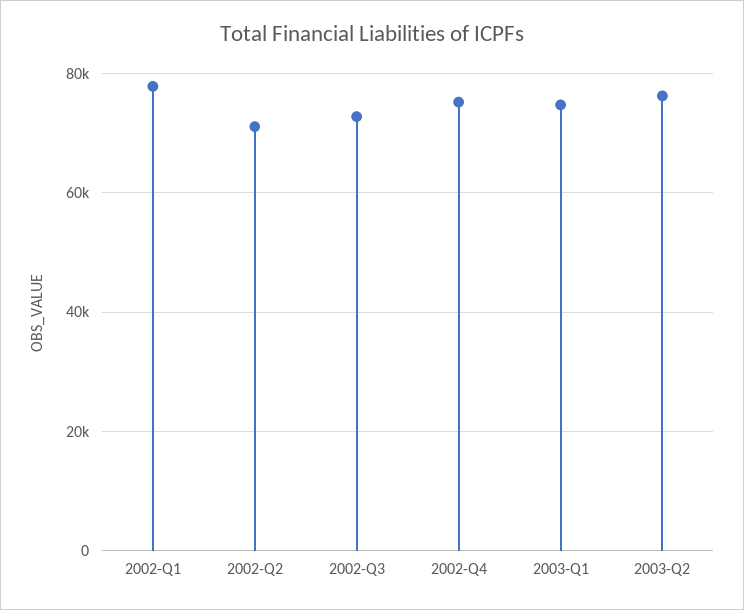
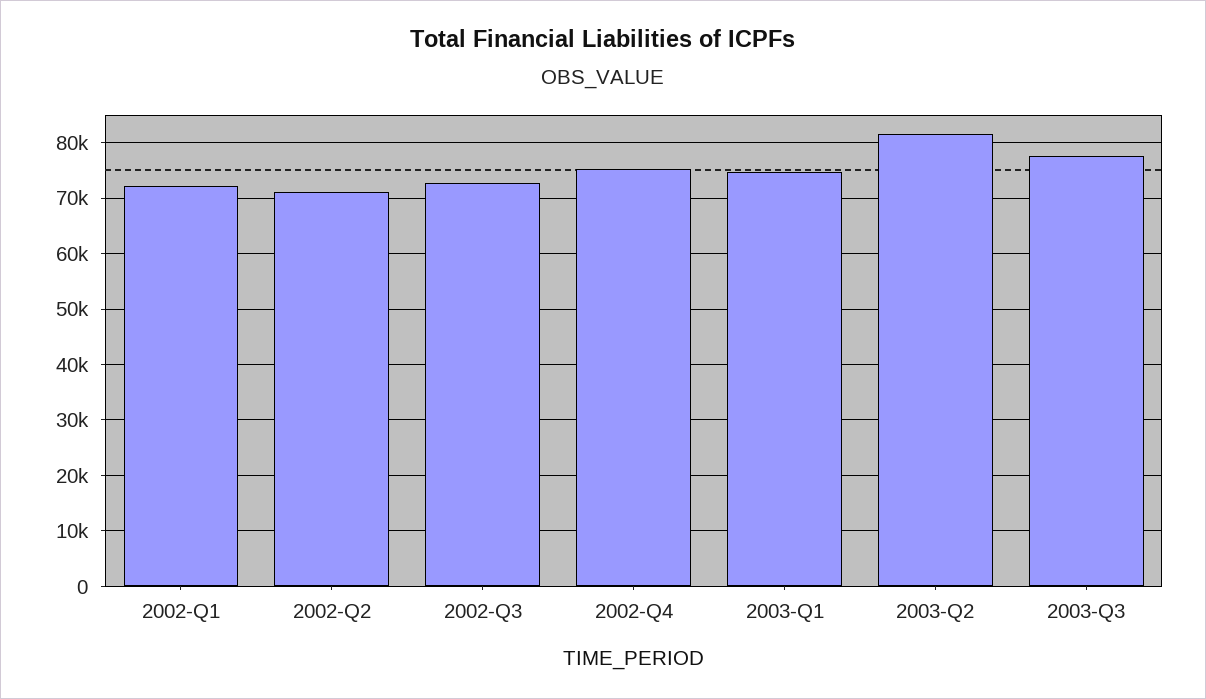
2002-Q1: 78000 -> 72000
2003-Q2: 76000 -> 82000
2003-Q3: none -> 78000

